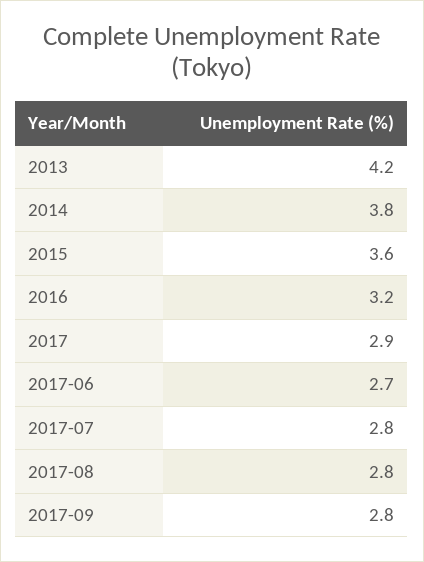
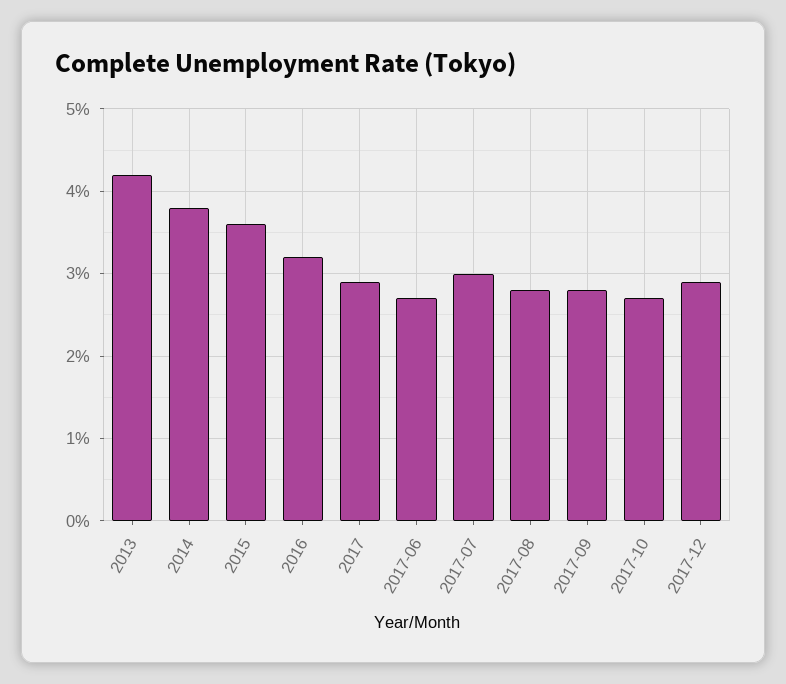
2017-07: 2.8 -> 3
2017-10: none -> 2.7
2017-12: none -> 2.9

